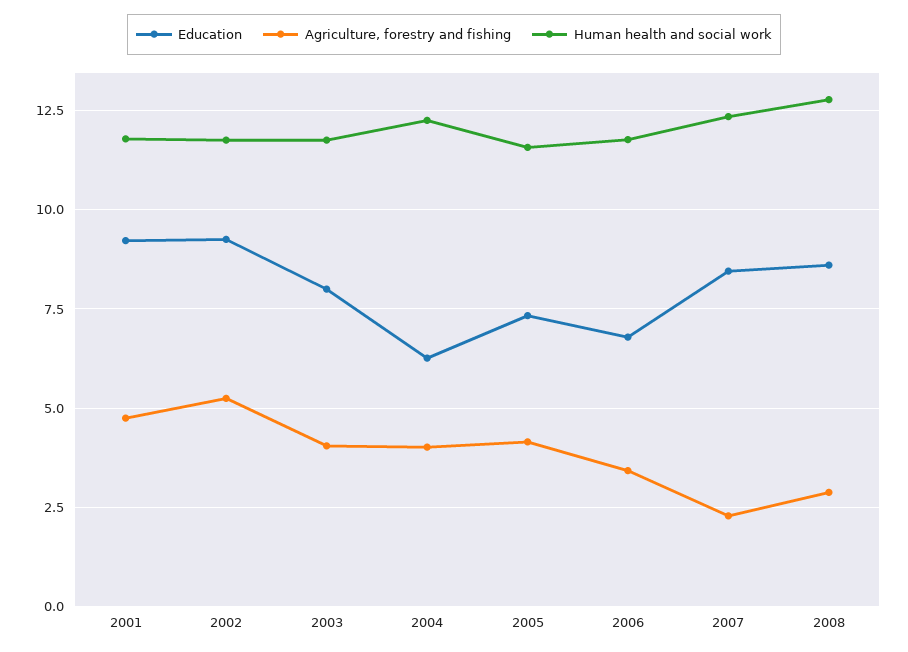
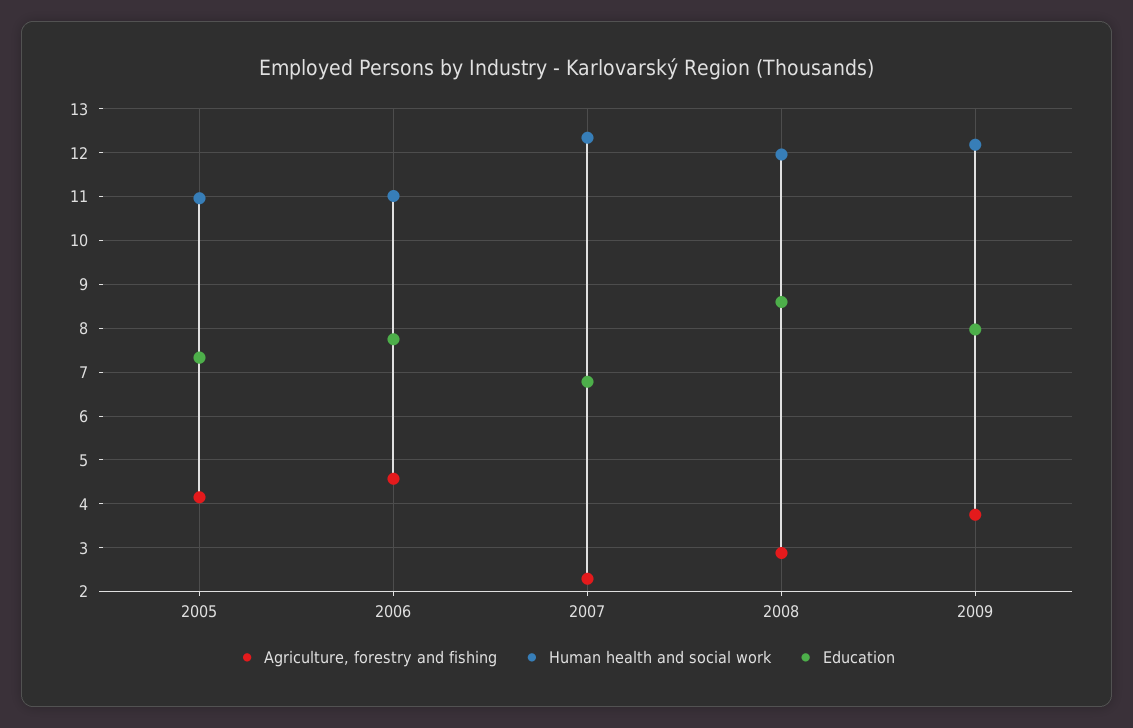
Education, 2001: 9.25 -> none
Agriculture, forestry and fishing, 2001: 4.75 -> none
Human health and social work, 2001: 11.75 -> none
Education, 2002: 9.25 -> none
Agriculture, forestry and fishing, 2002: 5.25 -> none
Human health and social work, 2002: 11.75 -> none
Education, 2003: 8 -> none
Agriculture, forestry and fishing, 2003: 4 -> none
Human health and social work, 2003: 11.75 -> none
Education, 2004: 6.25 -> none
Agriculture, forestry and fishing, 2004: 4 -> none
Human health and social work, 2004: 12.25 -> none
Human health and social work, 2005: 11.5 -> 11
Education, 2006: 6.75 -> 7.8
Agriculture, forestry and fishing, 2006: 3.5 -> 4.6
Human health and social work, 2006: 11.75 -> 11
Education, 2007: 8.5 -> 6.8
Human health and social work, 2008: 12.75 -> 12
Agriculture, forestry and fishing, 2009: none -> 3.8
Human health and social work, 2009: none -> 12.2
Education, 2009: none -> 8

